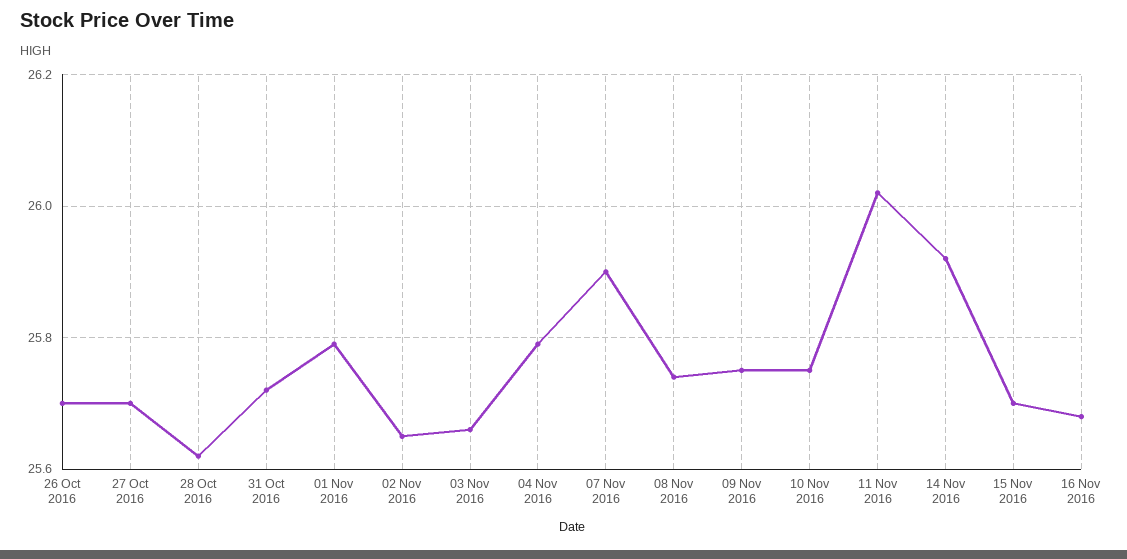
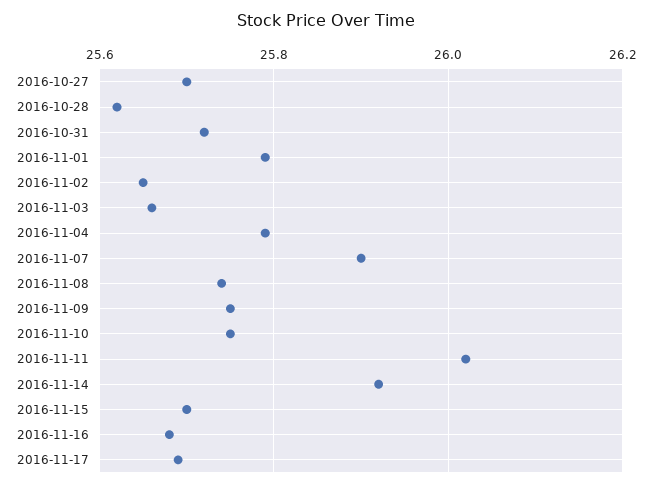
26 Oct 2016: 25.7 -> none
2016-11-17: none -> 25.7

